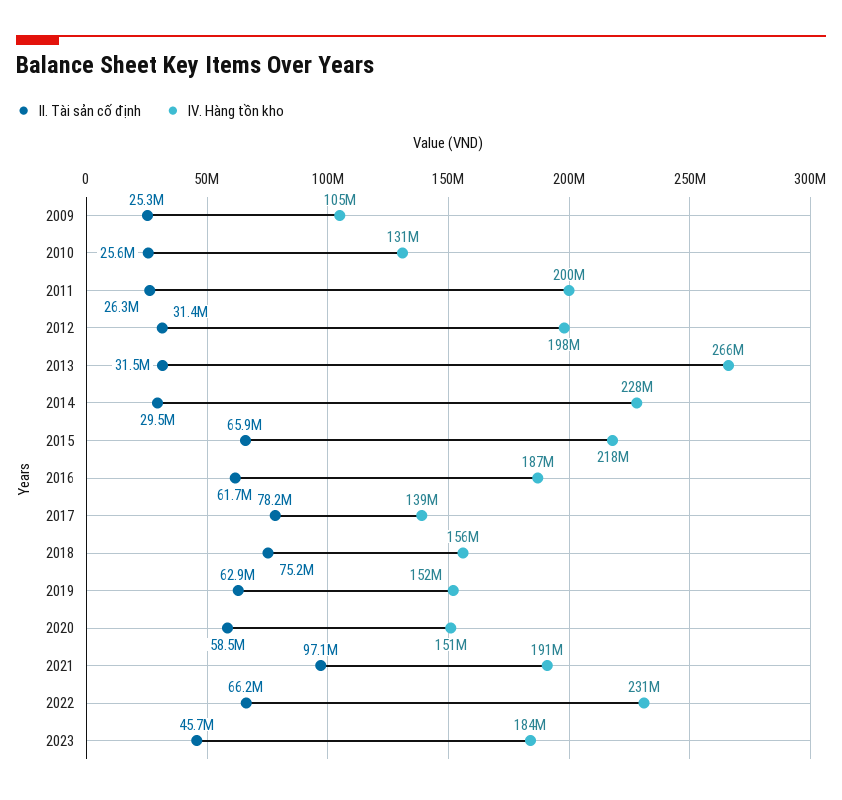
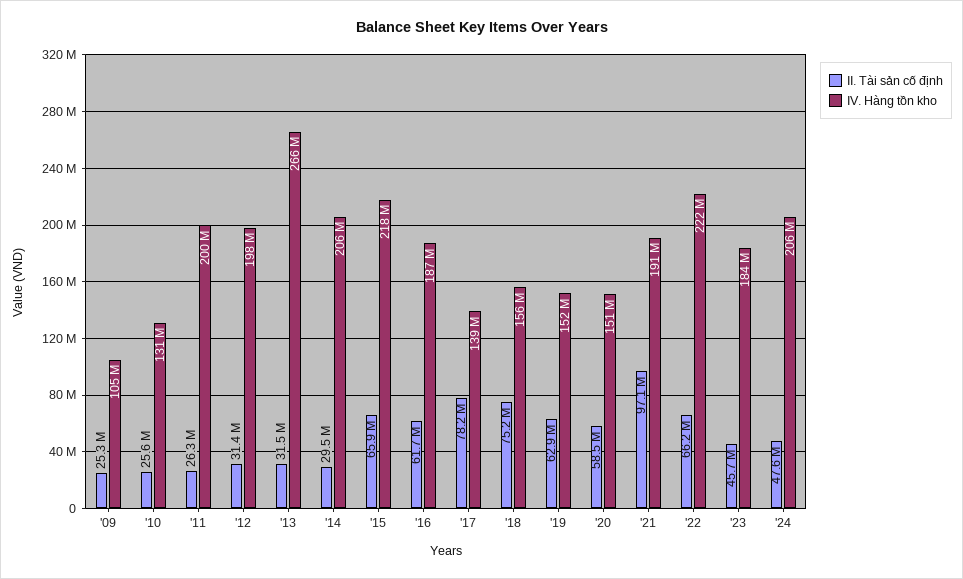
IV. Hàng tồn kho, 2014: 228000000 -> 206000000
IV. Hàng tồn kho, 2022: 231000000 -> 222000000
II. Tài sản cố định, '24: none -> 47600000
IV. Hàng tồn kho, '24: none -> 206000000

